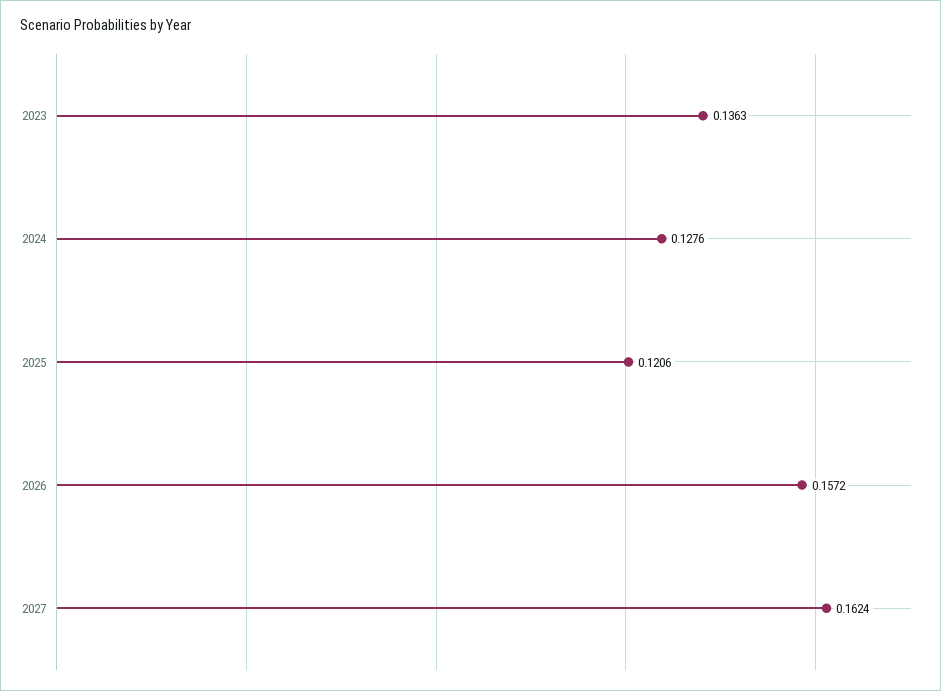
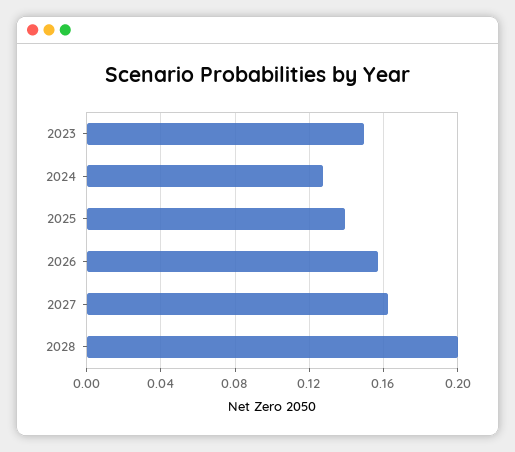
2023: 0.1363 -> 0.15
2025: 0.1206 -> 0.14
2028: none -> 0.2

